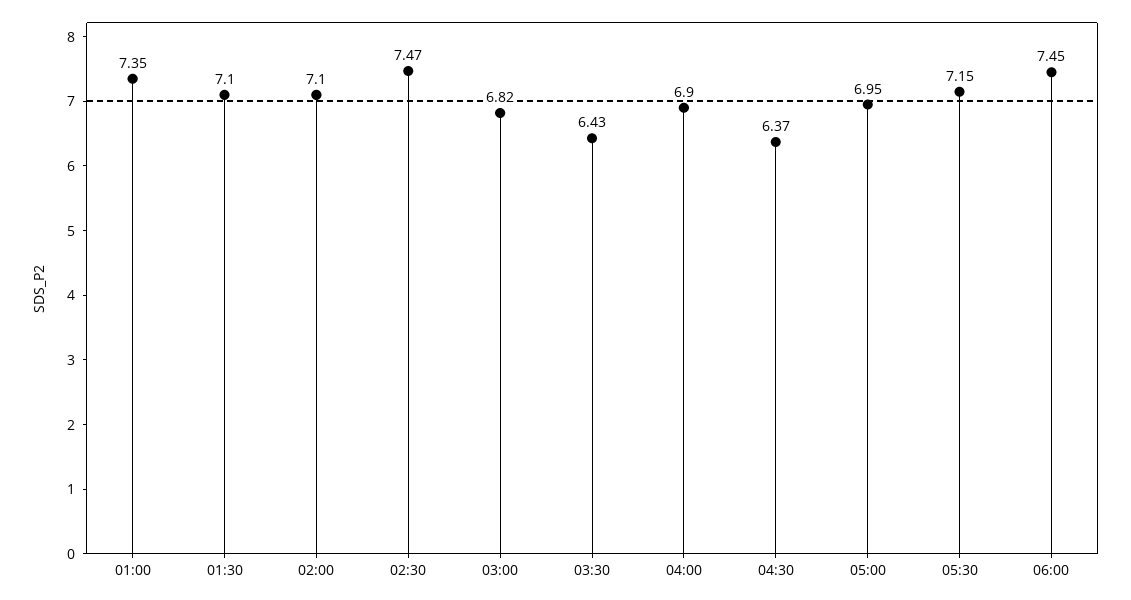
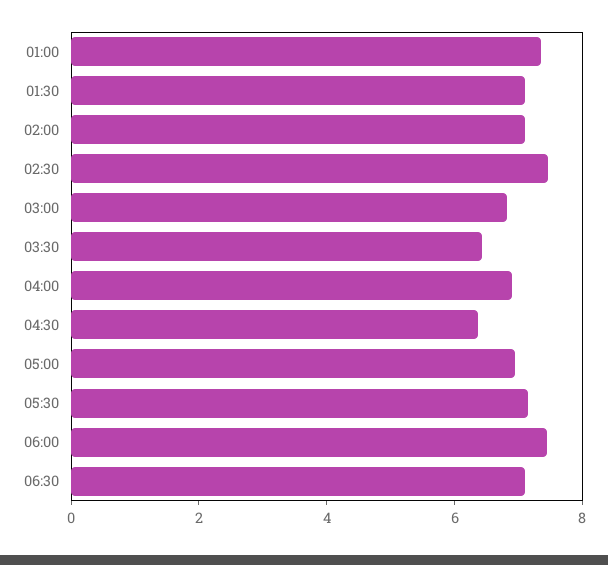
06:30: none -> 7

